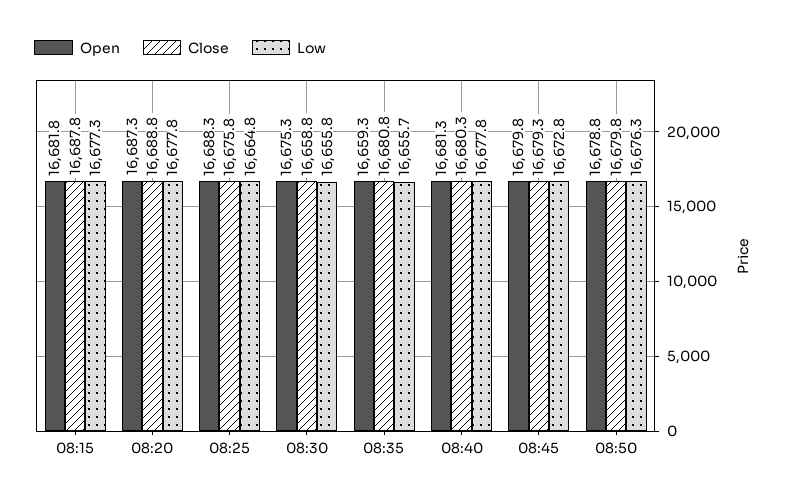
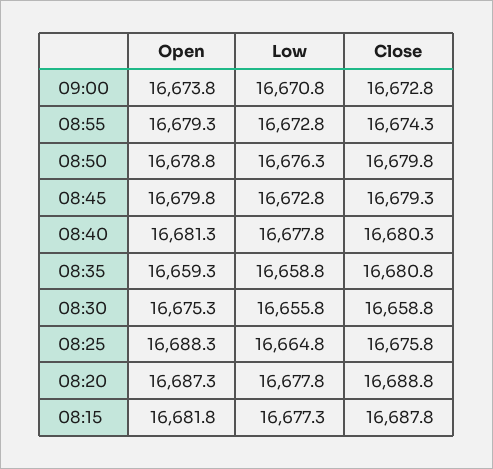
Low, 08:35: 16655.7 -> 16658.8
Open, 09:00: none -> 16673.8
Low, 09:00: none -> 16670.8
Close, 09:00: none -> 16672.8
Open, 08:55: none -> 16679.3
Low, 08:55: none -> 16672.8
Close, 08:55: none -> 16674.3

